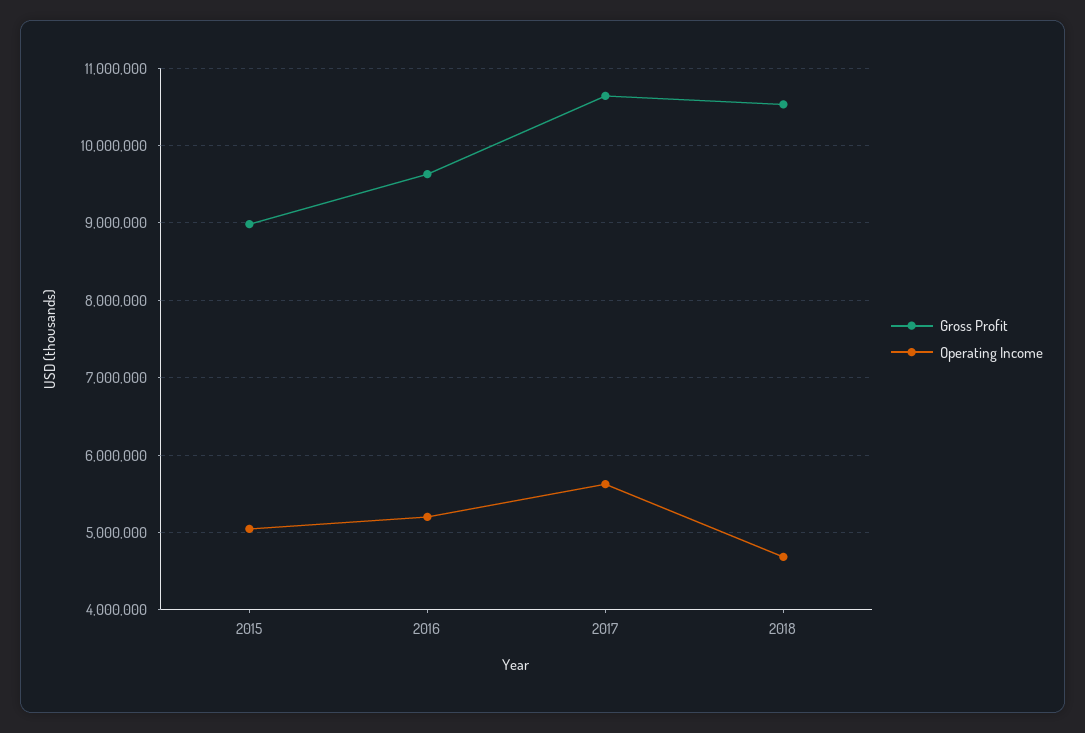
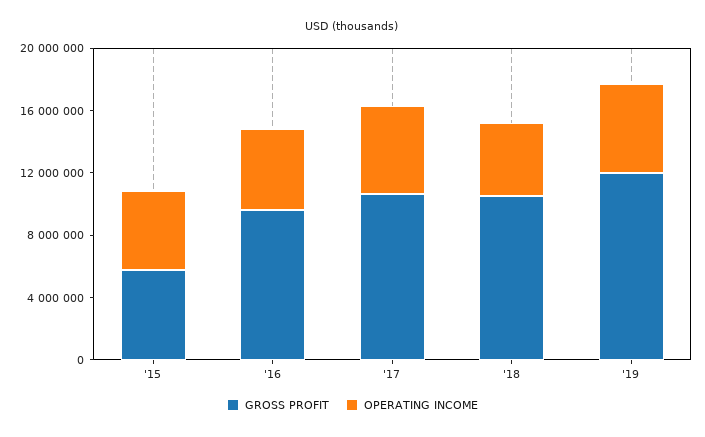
Gross Profit, 2015: 9000000 -> 6000000
Gross Profit, '19: none -> 12000000
Operating Income, '19: none -> 6000000

